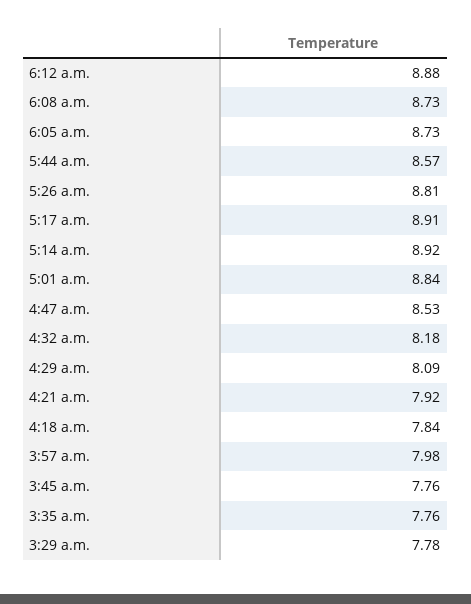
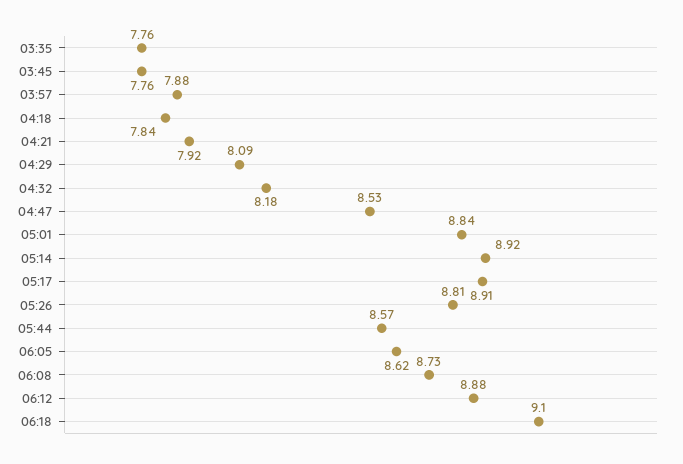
6:05 a.m.: 8.73 -> 8.62
3:57 a.m.: 7.98 -> 7.88
3:29 a.m.: 7.78 -> none
06:18: none -> 9.1

